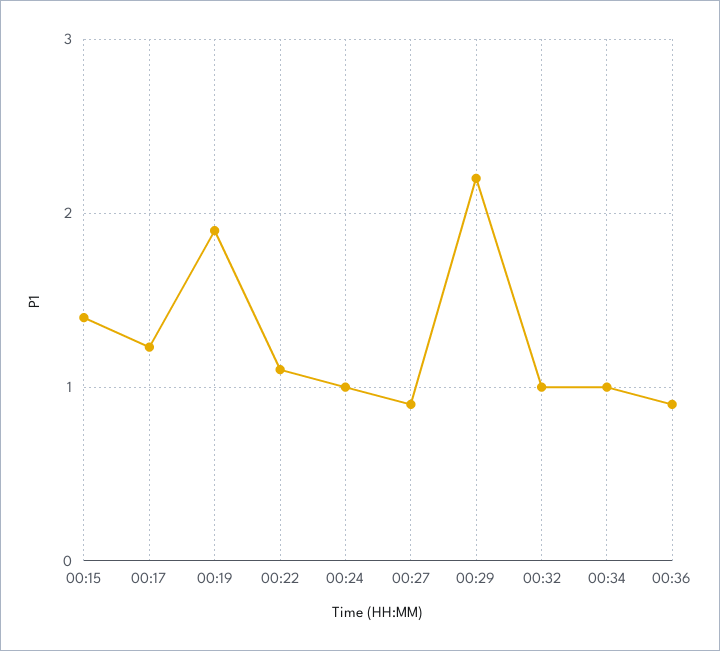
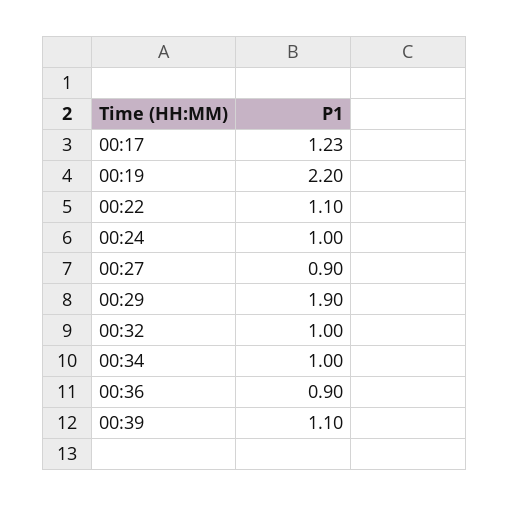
00:15: 1.4 -> none
00:19: 1.9 -> 2.2
00:29: 2.2 -> 1.9
00:39: none -> 1.1

